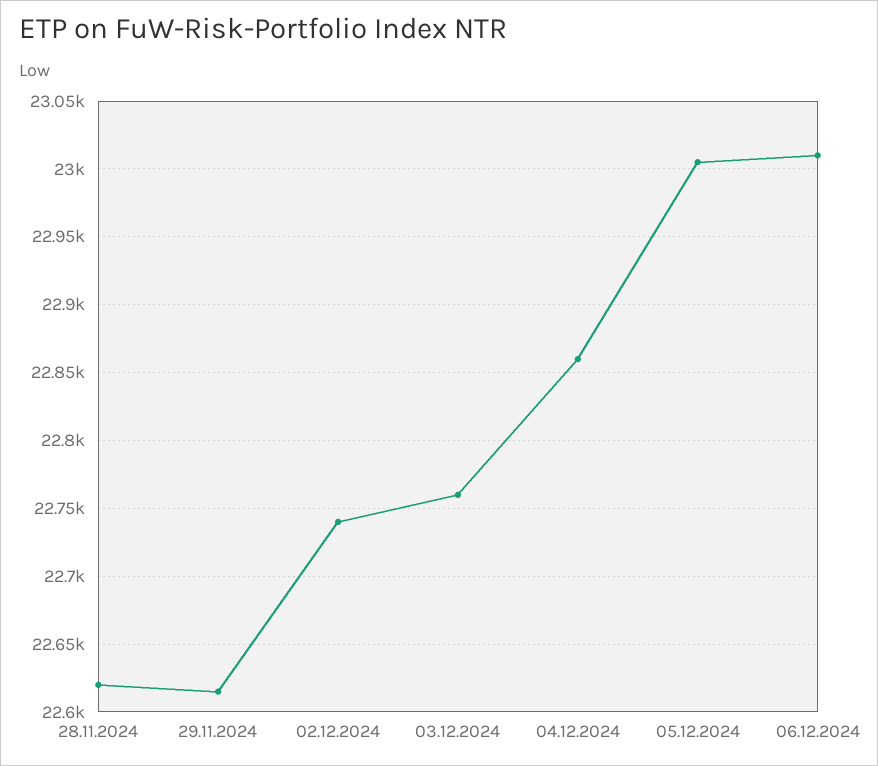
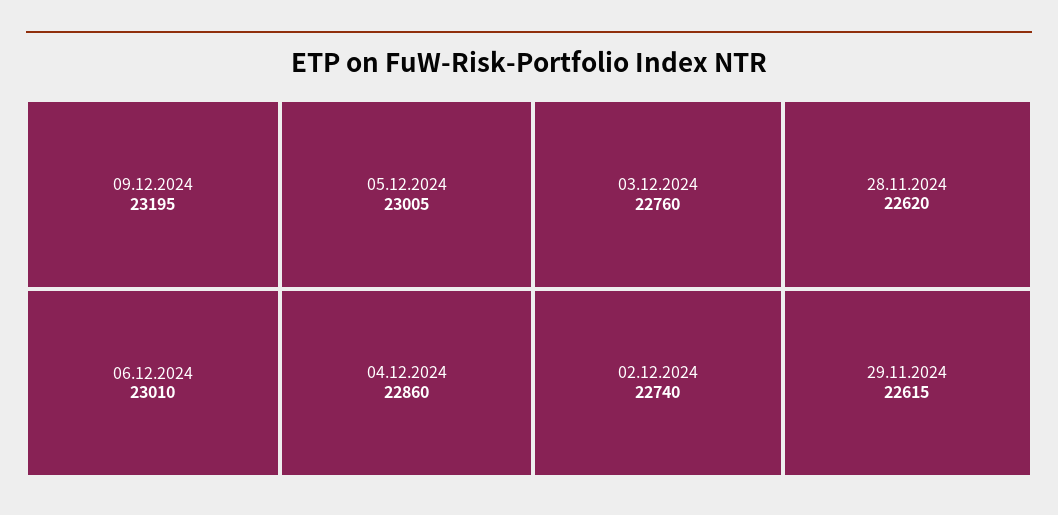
09.12.2024: none -> 23195

